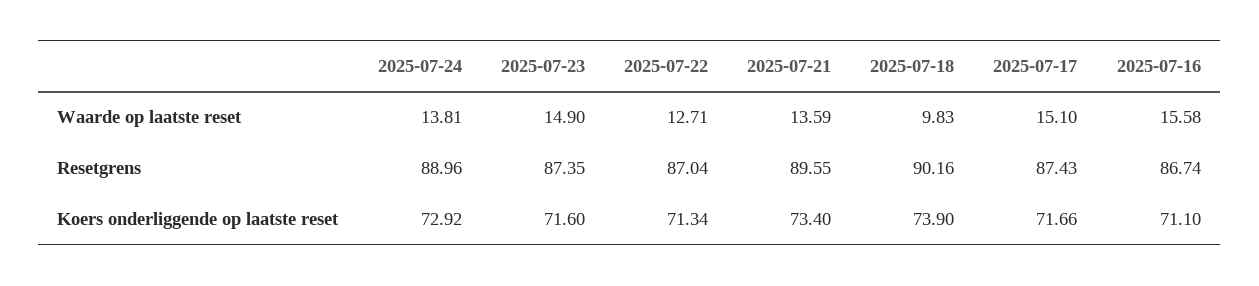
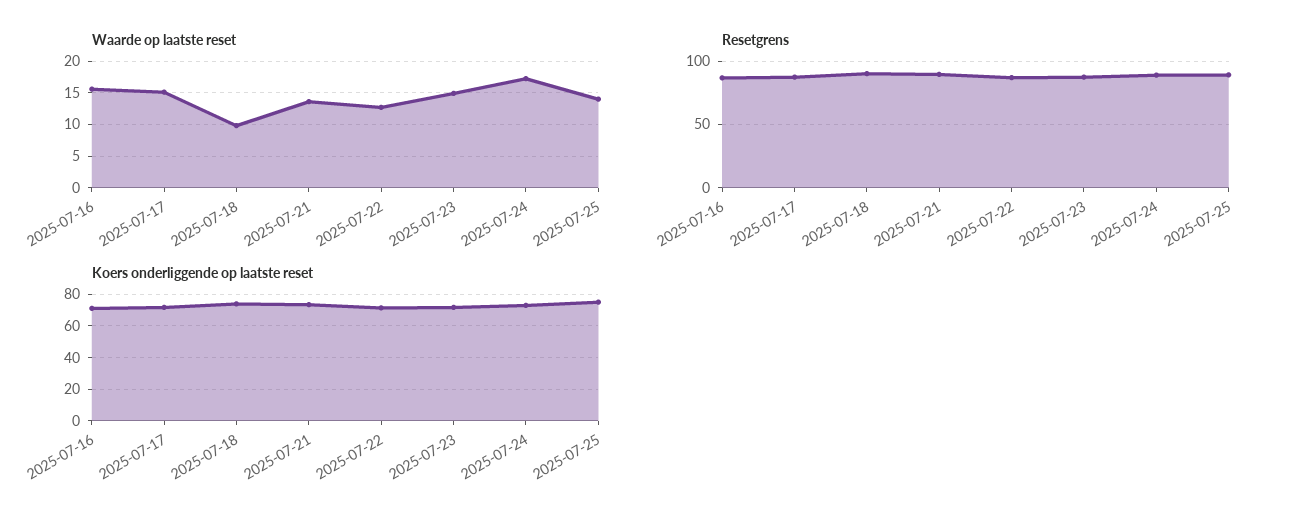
Waarde op laatste reset, 2025-07-24: 13.81 -> 17
Waarde op laatste reset, 2025-07-25: none -> 14
Resetgrens, 2025-07-25: none -> 90
Koers onderliggende op laatste reset, 2025-07-25: none -> 75

